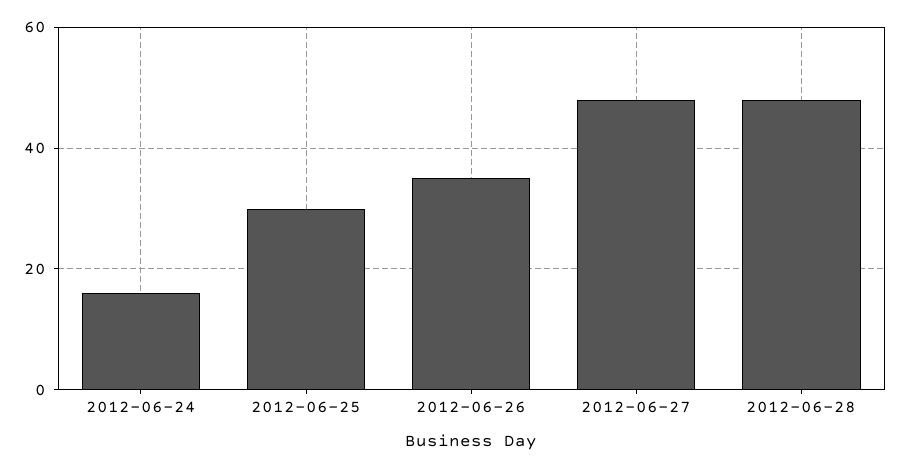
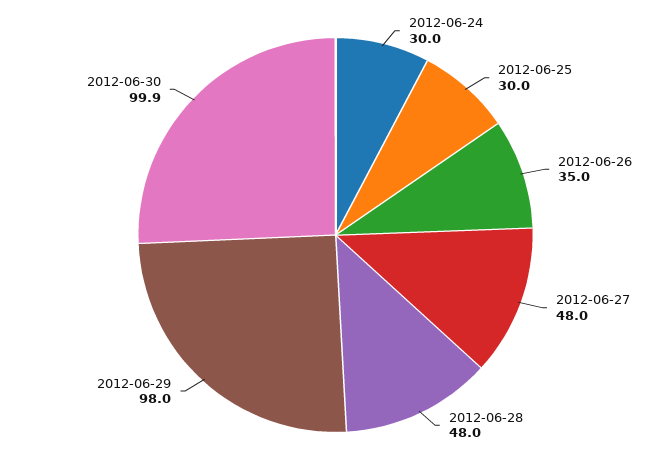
2012-06-24: 15 -> 30
2012-06-29: none -> 98
2012-06-30: none -> 99.9

